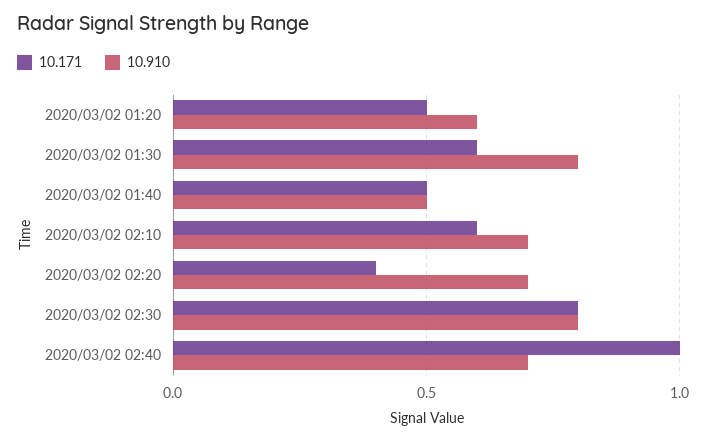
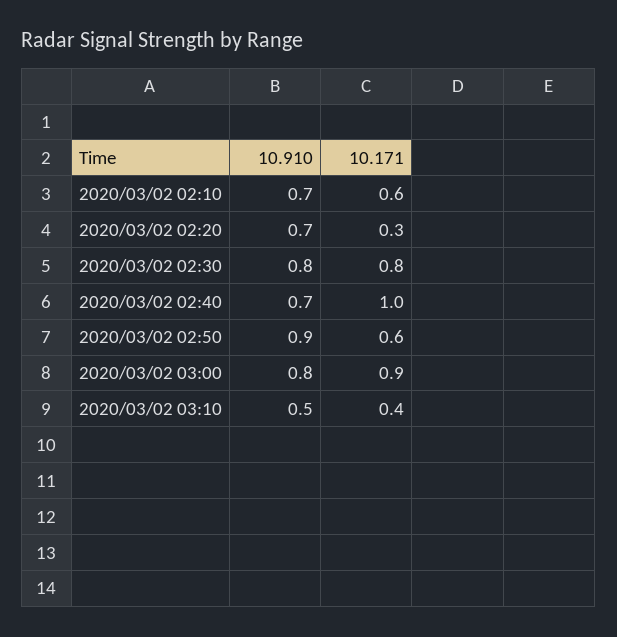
10.171, 2020/03/02 01:20: 0.5 -> none
10.910, 2020/03/02 01:20: 0.6 -> none
10.171, 2020/03/02 01:30: 0.6 -> none
10.910, 2020/03/02 01:30: 0.8 -> none
10.171, 2020/03/02 01:40: 0.5 -> none
10.910, 2020/03/02 01:40: 0.5 -> none
10.171, 2020/03/02 02:20: 0.4 -> 0.3
10.910, 2020/03/02 02:50: none -> 0.9
10.171, 2020/03/02 02:50: none -> 0.6
10.910, 2020/03/02 03:00: none -> 0.8
10.171, 2020/03/02 03:00: none -> 0.9
10.910, 2020/03/02 03:10: none -> 0.5
10.171, 2020/03/02 03:10: none -> 0.4

